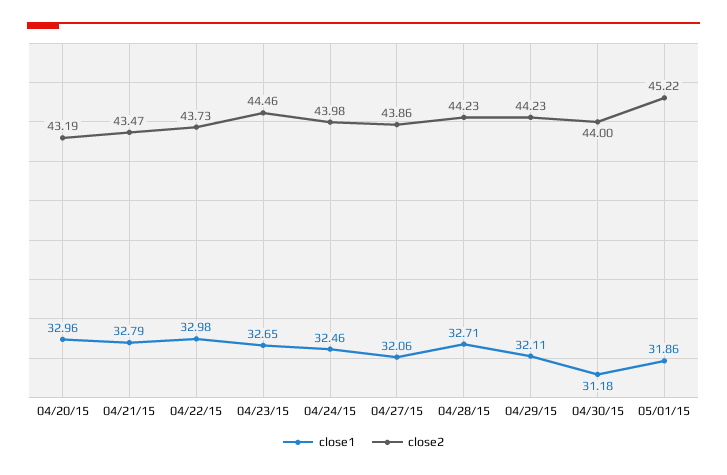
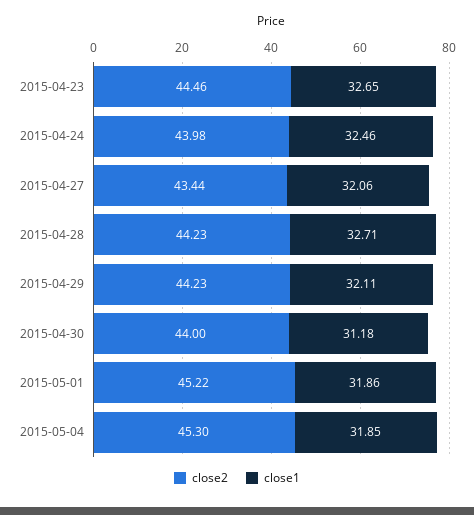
close1, 04/20/15: 32.96 -> none
close2, 04/20/15: 43.19 -> none
close1, 04/21/15: 32.79 -> none
close2, 04/21/15: 43.47 -> none
close1, 04/22/15: 32.98 -> none
close2, 04/22/15: 43.73 -> none
close2, 04/27/15: 43.86 -> 43.44
close2, 2015-05-04: none -> 45.3
close1, 2015-05-04: none -> 31.85

